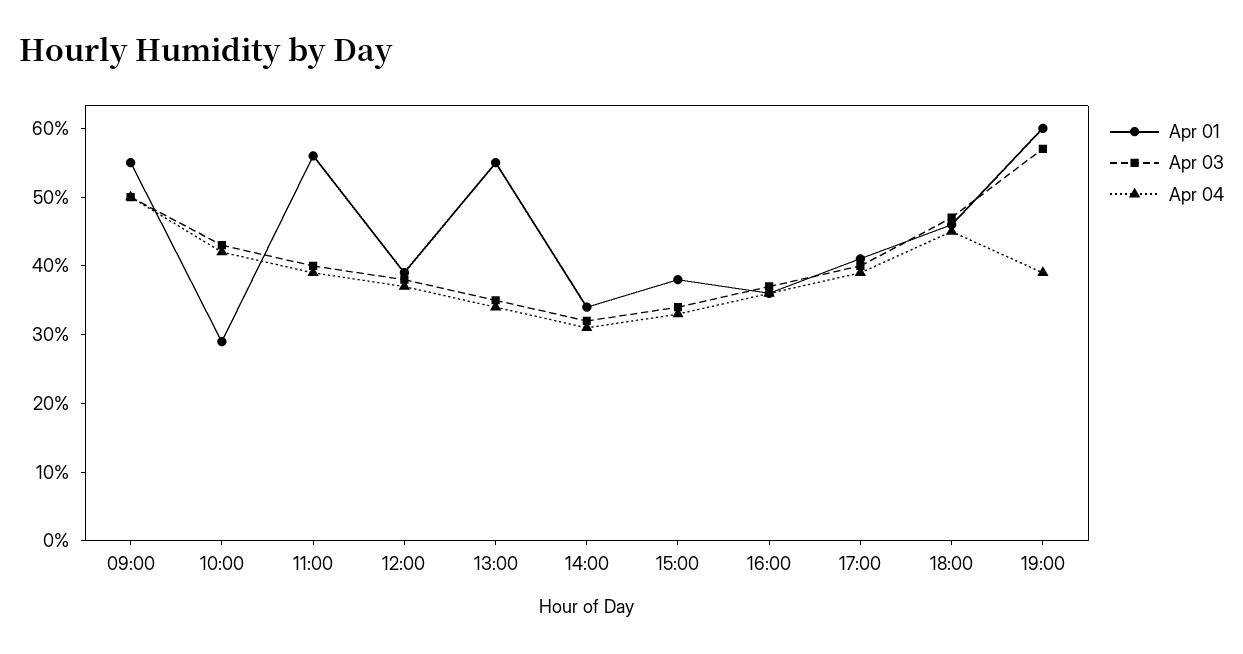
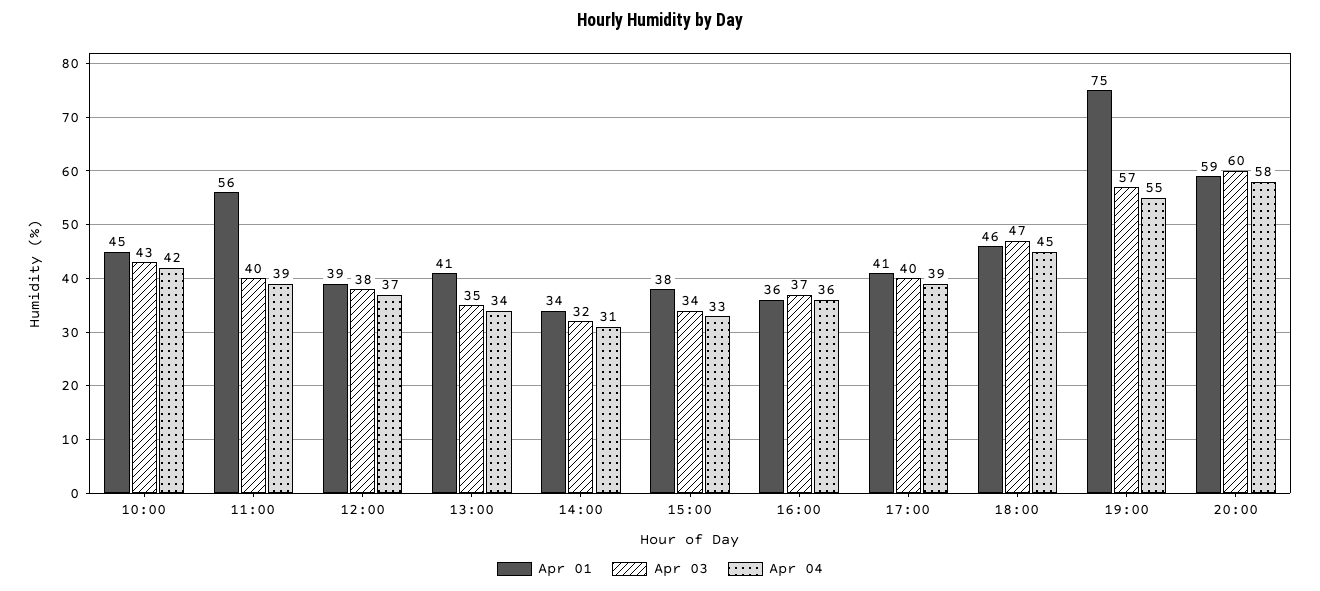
Apr 01, 09:00: 55 -> none
Apr 03, 09:00: 50 -> none
Apr 04, 09:00: 50 -> none
Apr 01, 10:00: 30 -> 45
Apr 01, 13:00: 55 -> 41
Apr 01, 19:00: 60 -> 75
Apr 04, 19:00: 40 -> 55
Apr 01, 20:00: none -> 59
Apr 03, 20:00: none -> 60
Apr 04, 20:00: none -> 58

